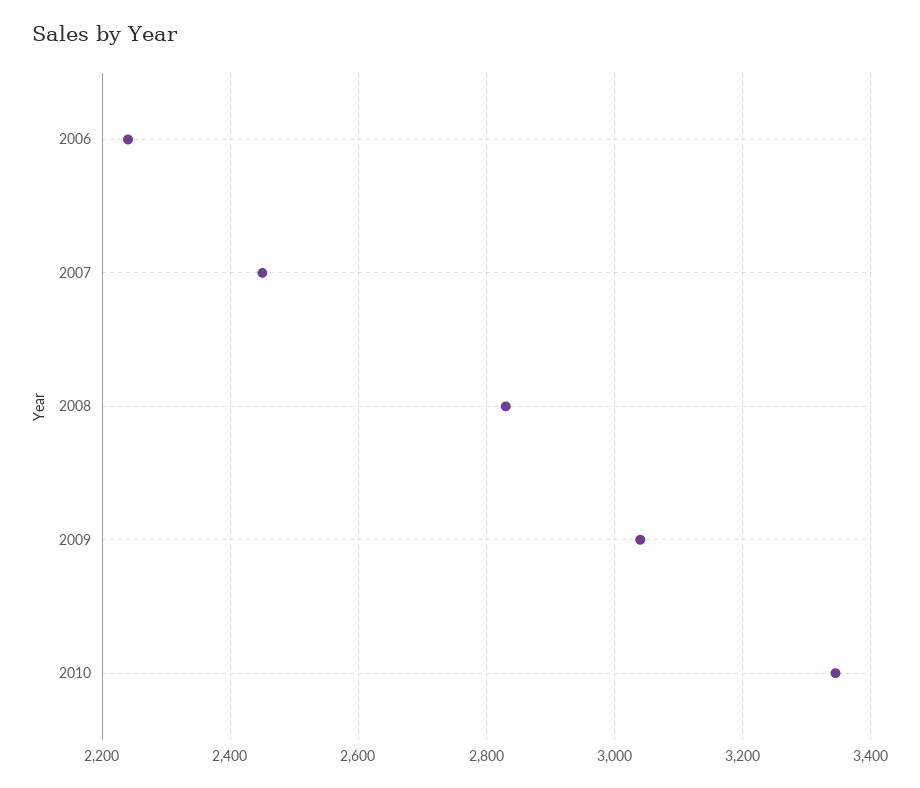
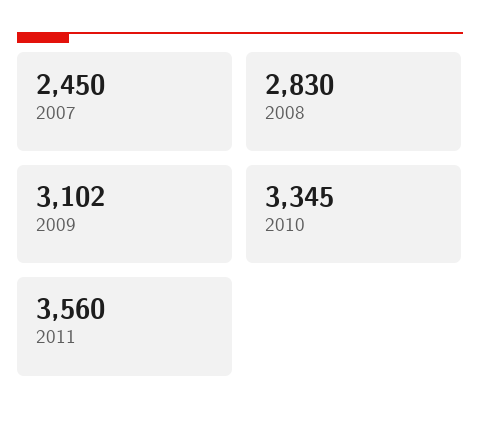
2006: 2240 -> none
2009: 3040 -> 3102
2011: none -> 3560

